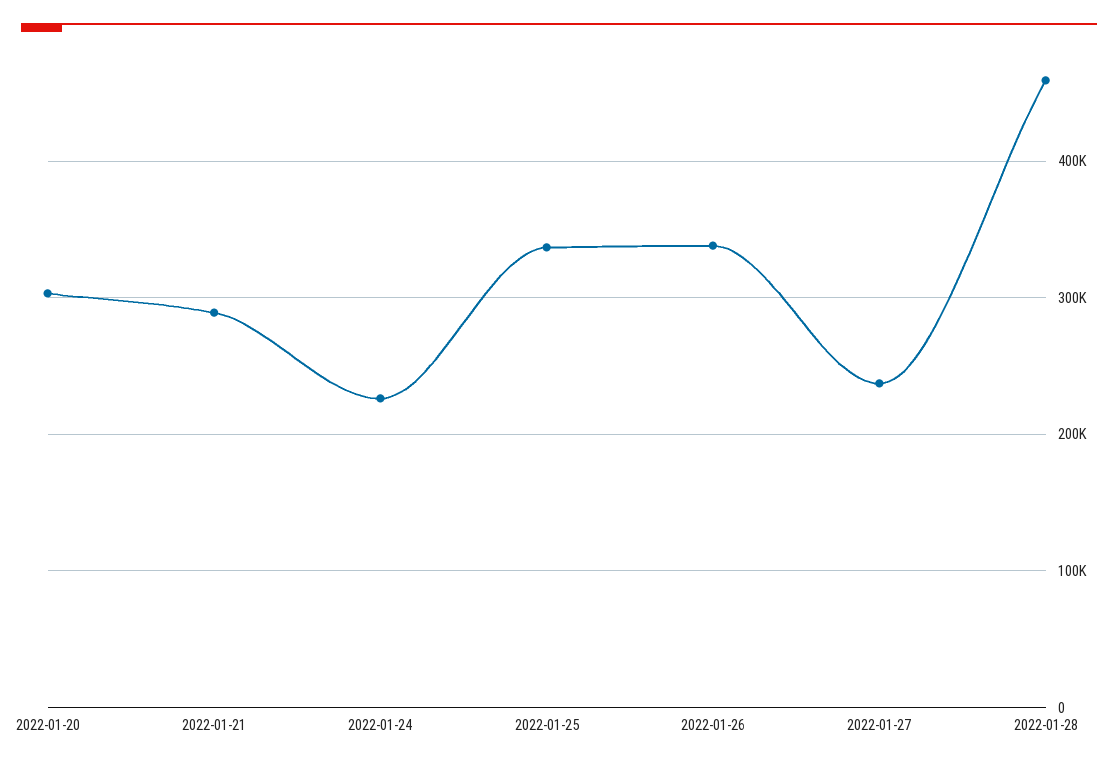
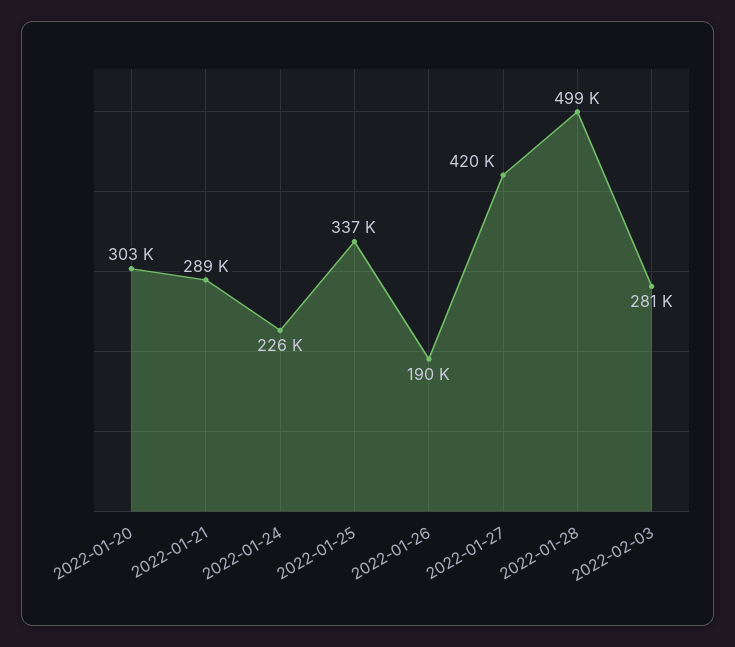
2022-01-26: 340000 -> 190000
2022-01-27: 240000 -> 420000
2022-01-28: 460000 -> 499000
2022-02-03: none -> 281000

